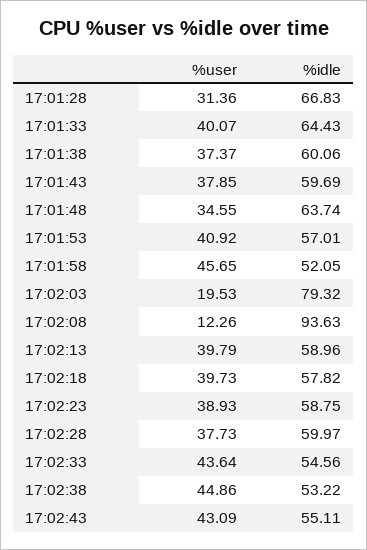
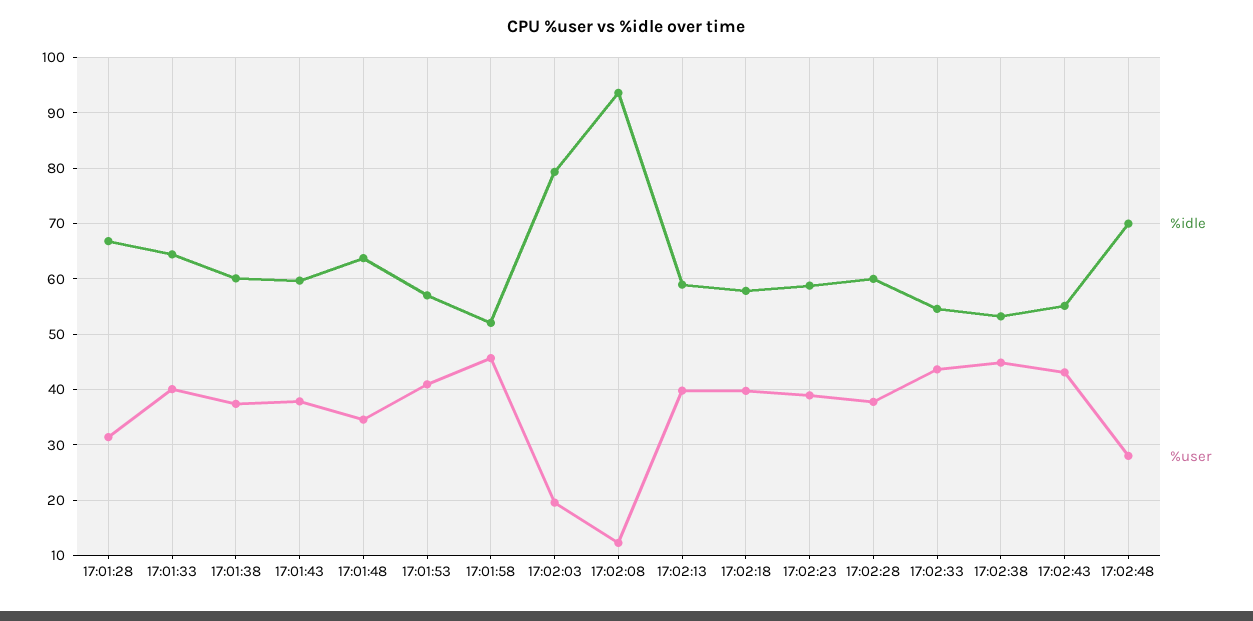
%idle, 17:02:48: none -> 70
%user, 17:02:48: none -> 28

